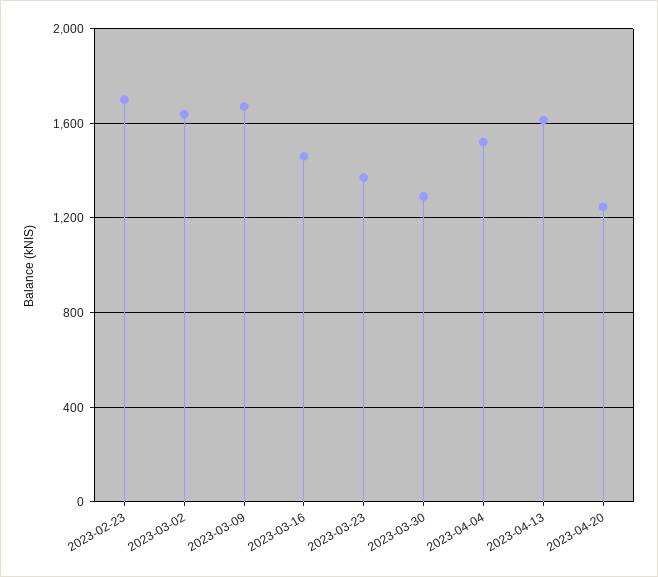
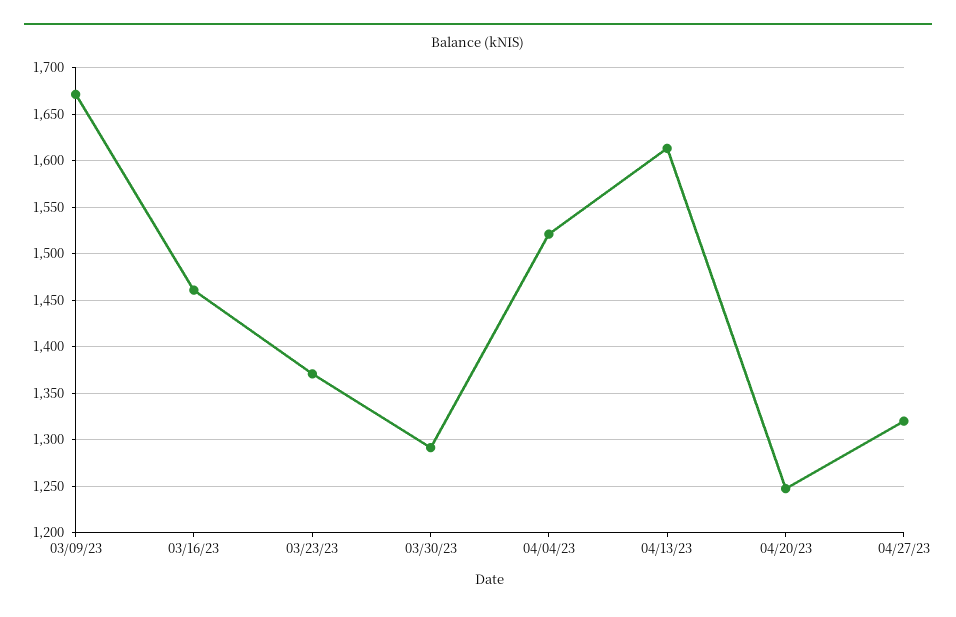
2023-02-23: 1700 -> none
2023-03-02: 1650 -> none
04/27/23: none -> 1320

